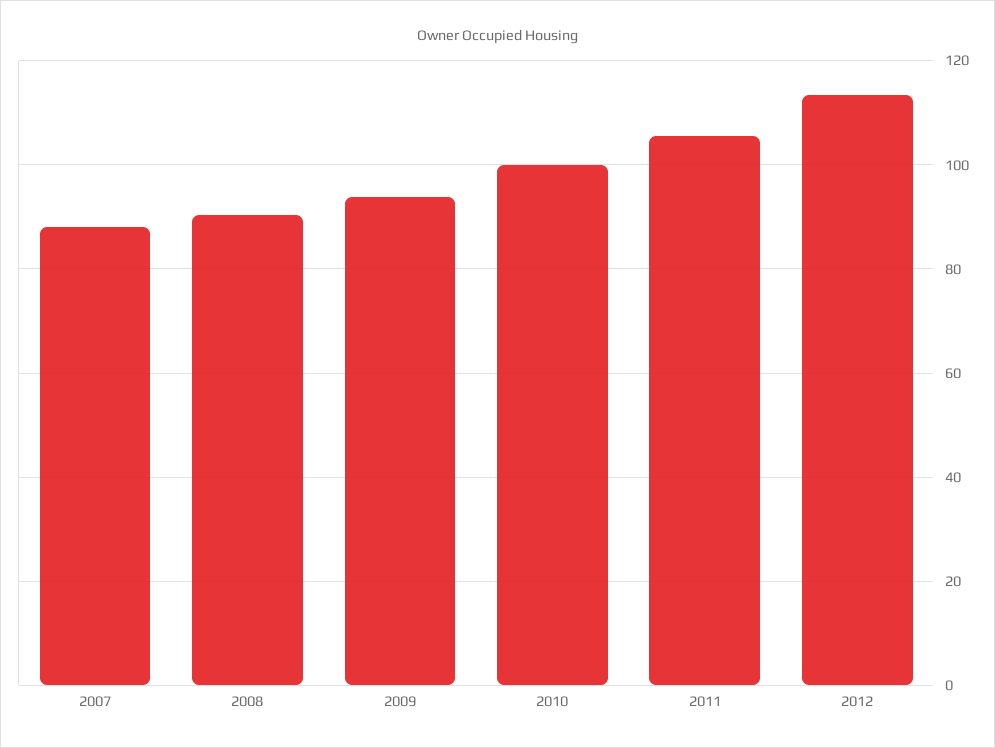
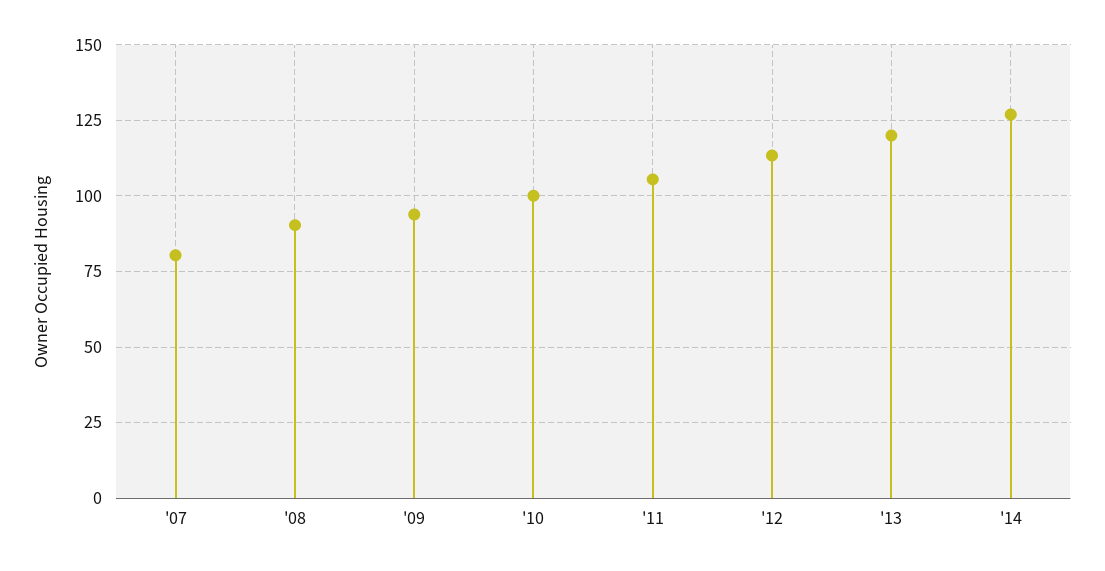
2007: 88 -> 80
'13: none -> 120
'14: none -> 127.5

